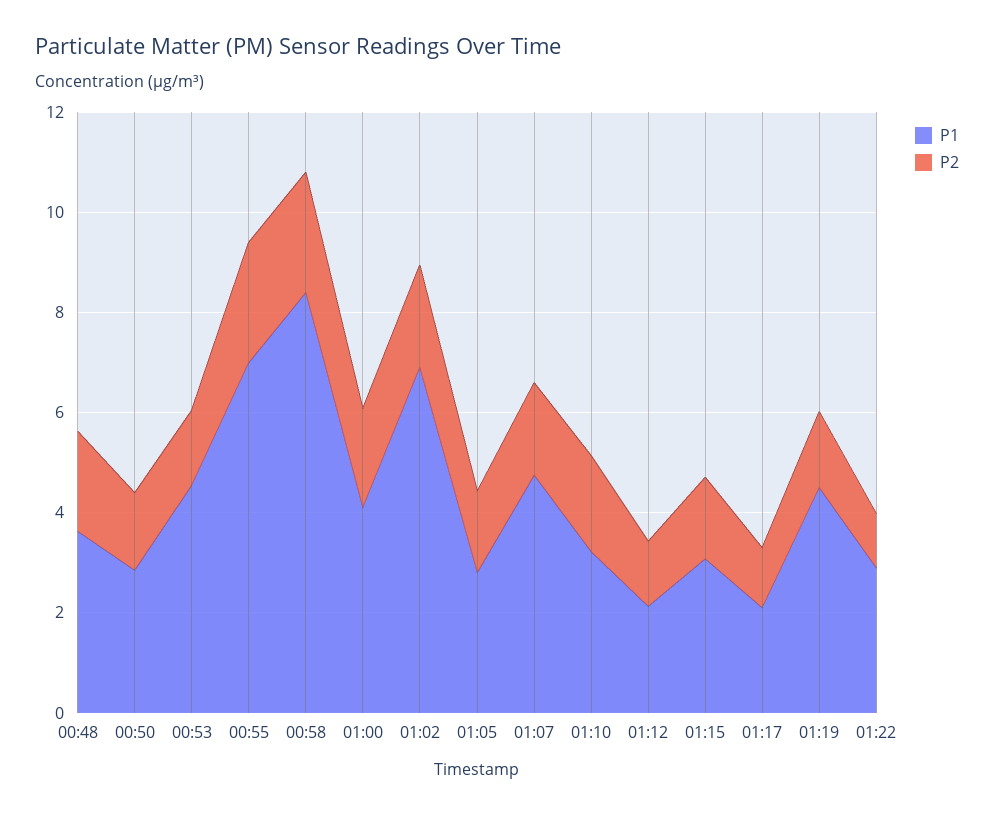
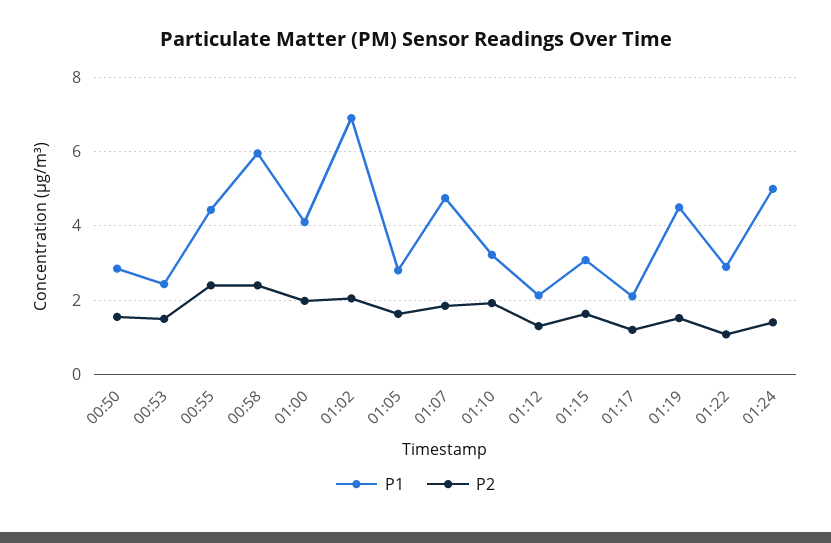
P1, 00:48: 3.5 -> none
P2, 00:48: 2 -> none
P1, 00:53: 4.5 -> 2.4
P1, 00:55: 7 -> 4.4
P1, 00:58: 8.5 -> 6
P1, 01:24: none -> 5
P2, 01:24: none -> 1.4

